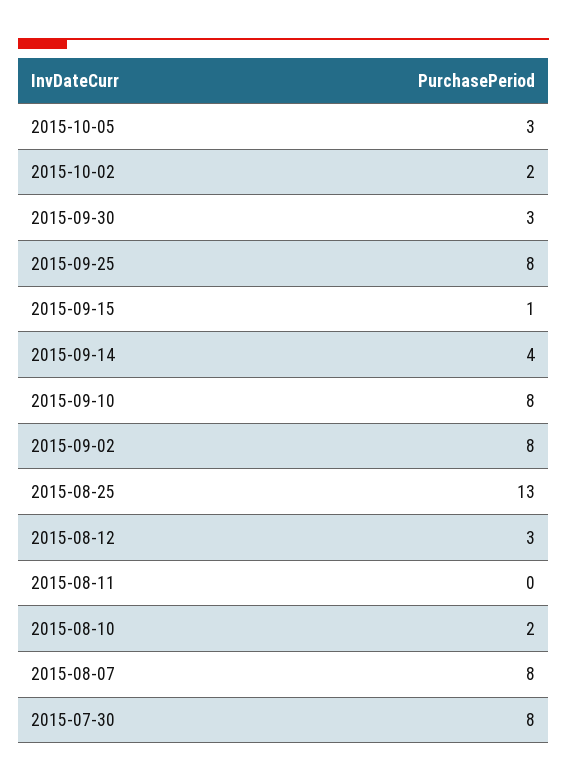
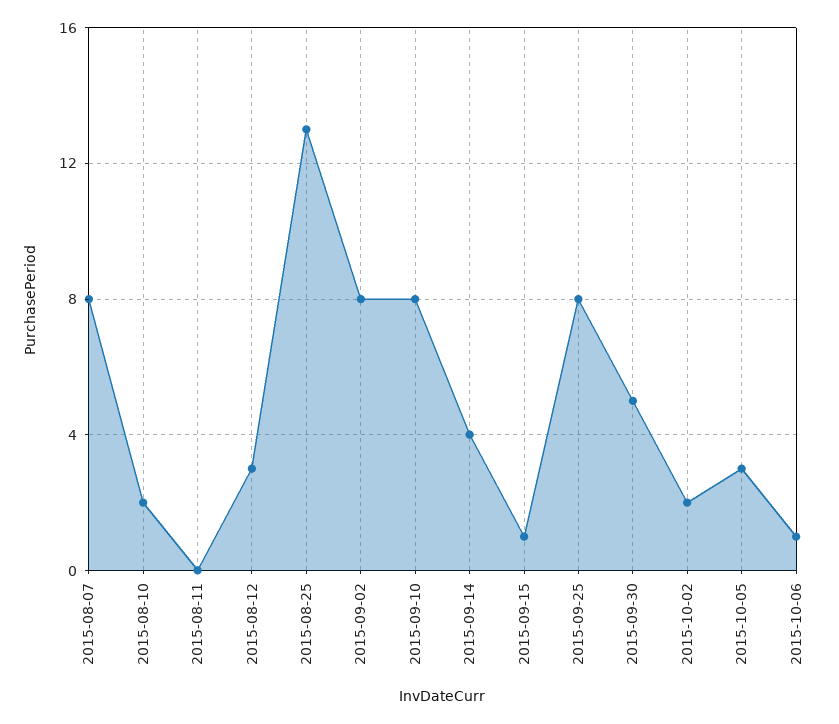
2015-09-30: 3 -> 5
2015-07-30: 8 -> none
2015-10-06: none -> 1

